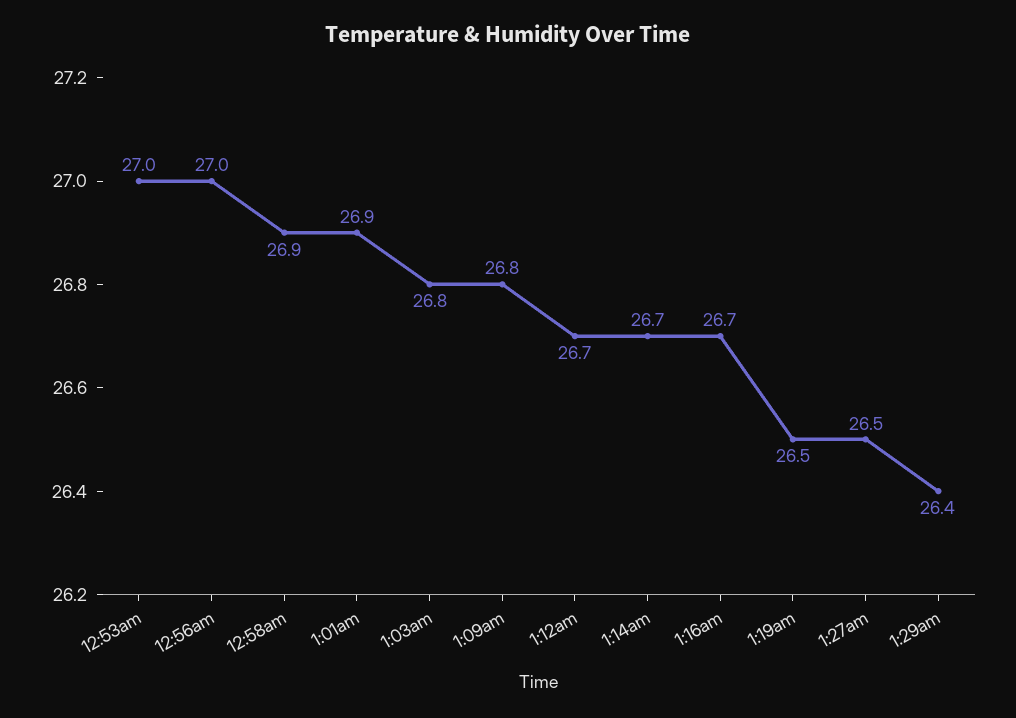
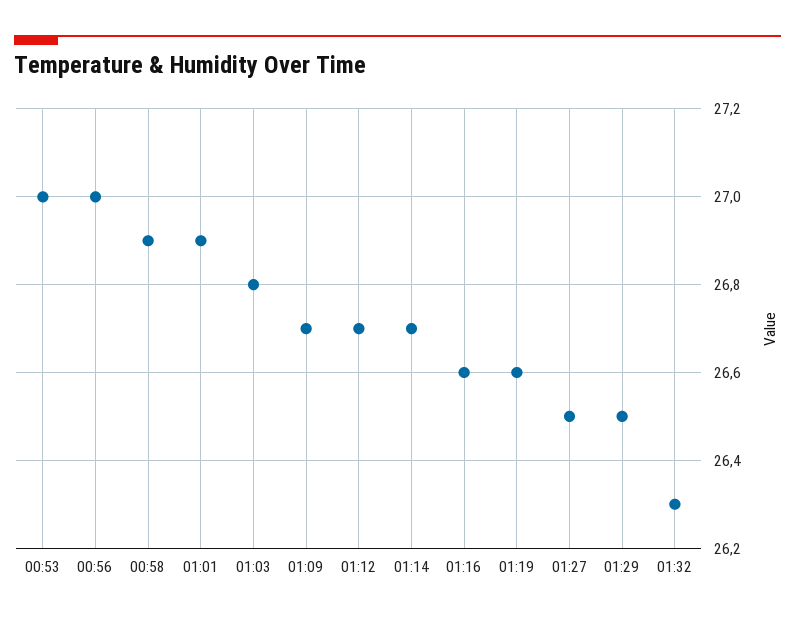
1:09am: 26.8 -> 26.7
1:16am: 26.7 -> 26.6
1:19am: 26.5 -> 26.6
1:29am: 26.4 -> 26.5
01:32: none -> 26.3

